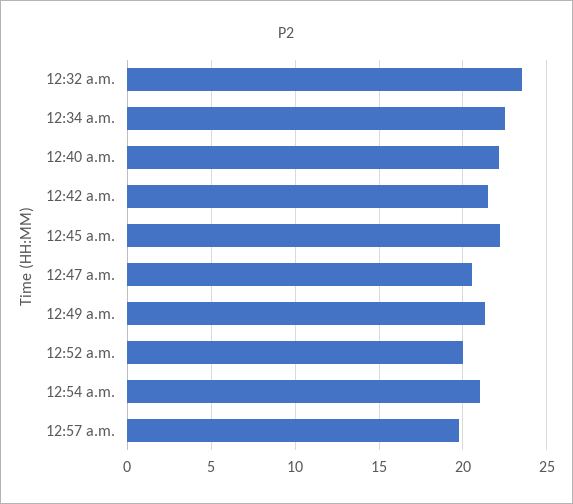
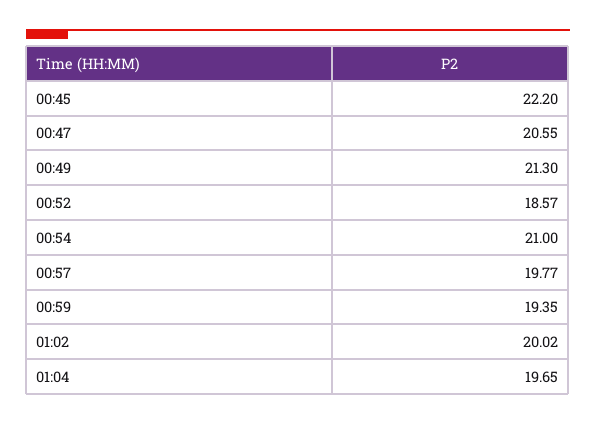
12:32 a.m.: 23.5 -> none
12:34 a.m.: 22.5 -> none
12:40 a.m.: 22 -> none
12:42 a.m.: 21.5 -> none
12:52 a.m.: 20 -> 18.57
00:59: none -> 19.35
01:02: none -> 20.02
01:04: none -> 19.65

